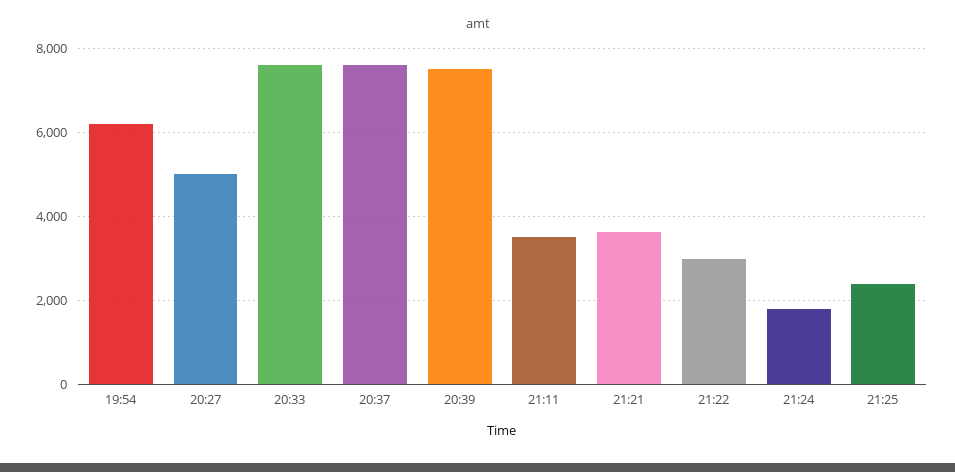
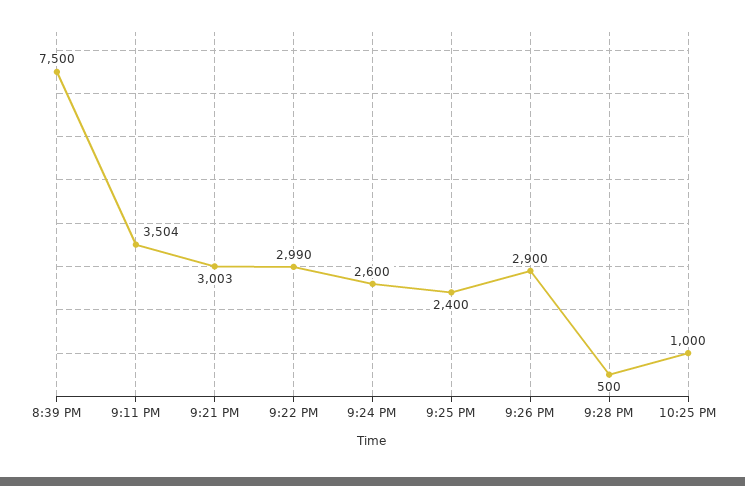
19:54: 6200 -> none
20:27: 5000 -> none
20:33: 7600 -> none
20:37: 7600 -> none
21:21: 3600 -> 3003
21:24: 1800 -> 2600
9:26 PM: none -> 2900
9:28 PM: none -> 500
10:25 PM: none -> 1000

